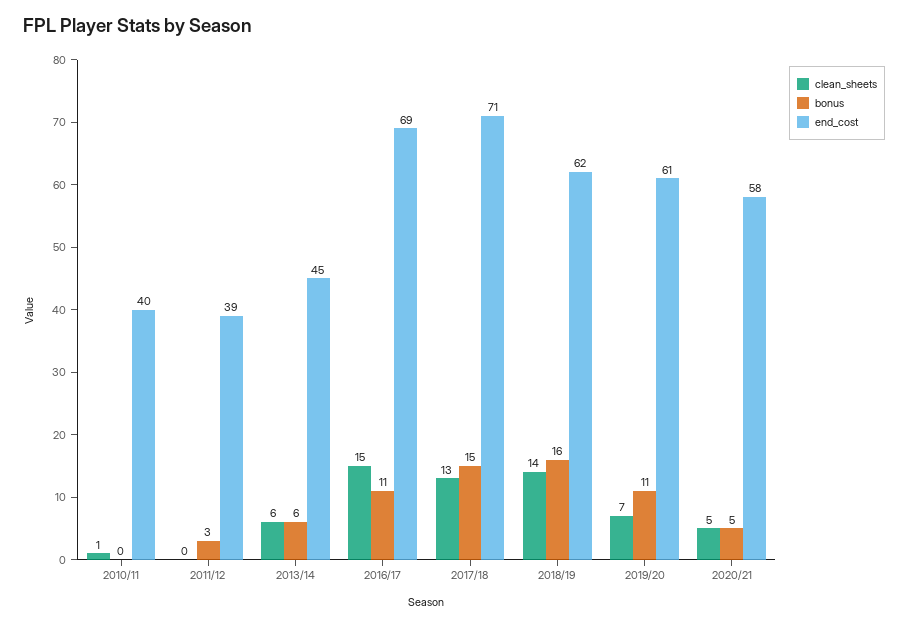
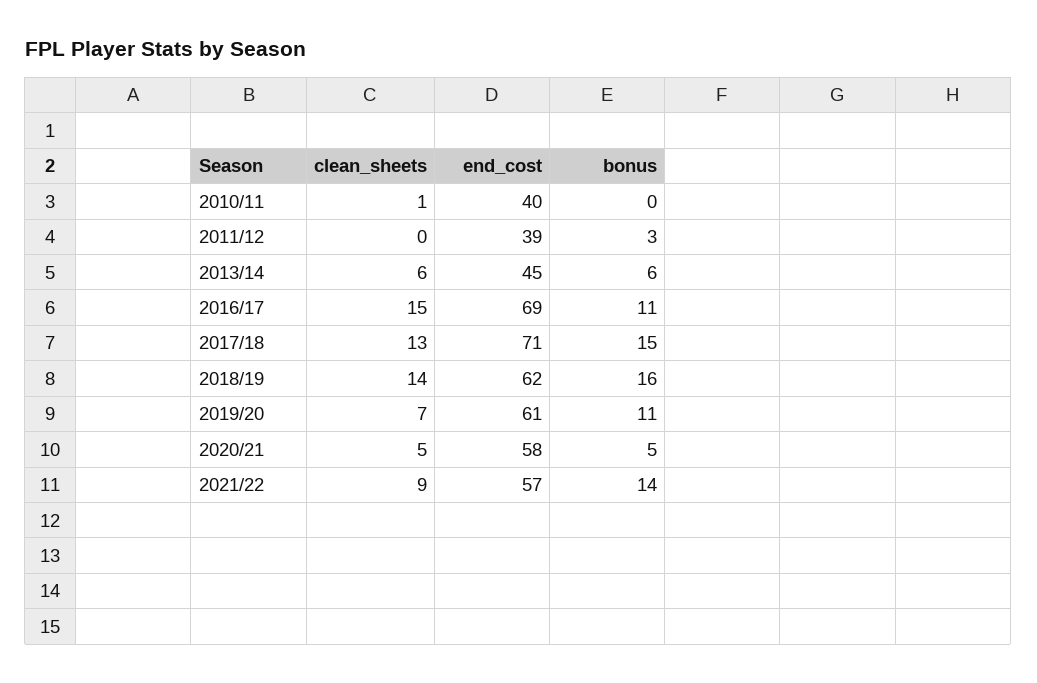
clean_sheets, 2021/22: none -> 9
end_cost, 2021/22: none -> 57
bonus, 2021/22: none -> 14

